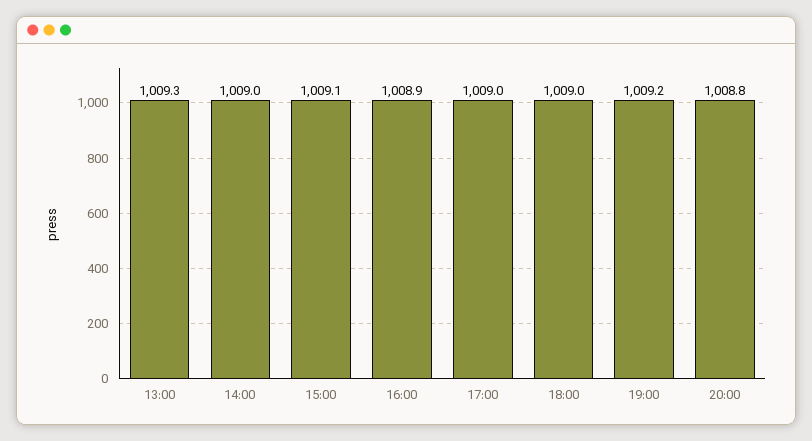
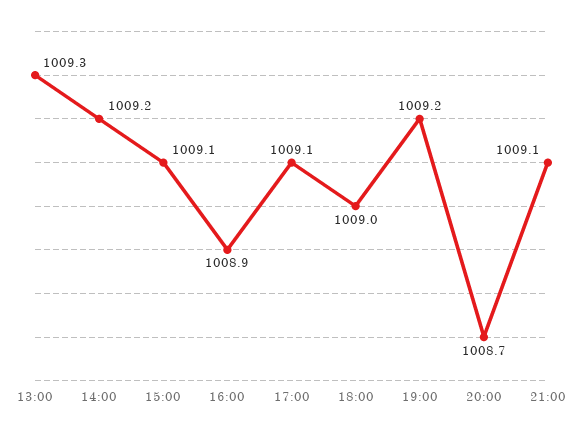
14:00: 1009 -> 1009.2
17:00: 1009 -> 1009.1
20:00: 1008.8 -> 1008.7
21:00: none -> 1009.1

